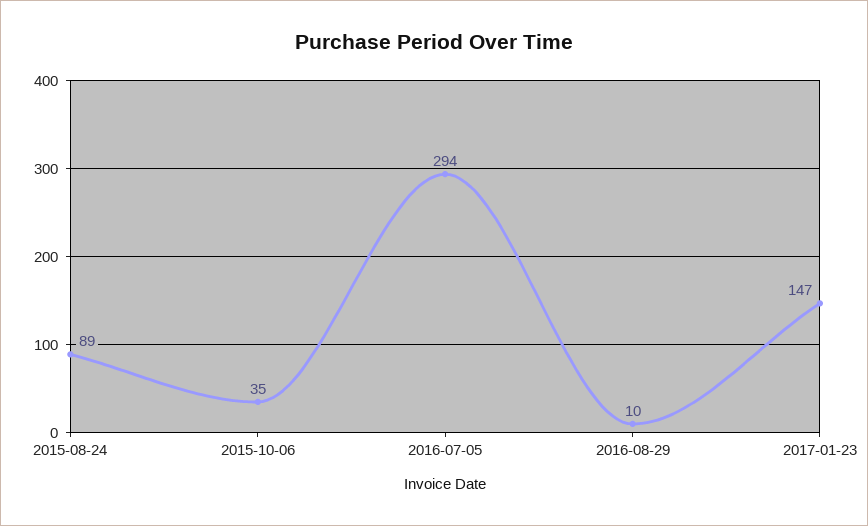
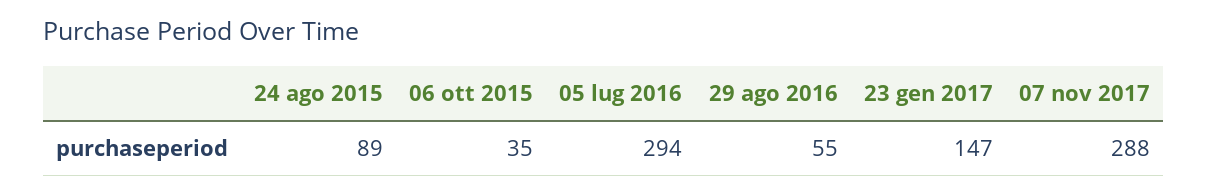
2016-08-29: 10 -> 55
07 nov 2017: none -> 288

